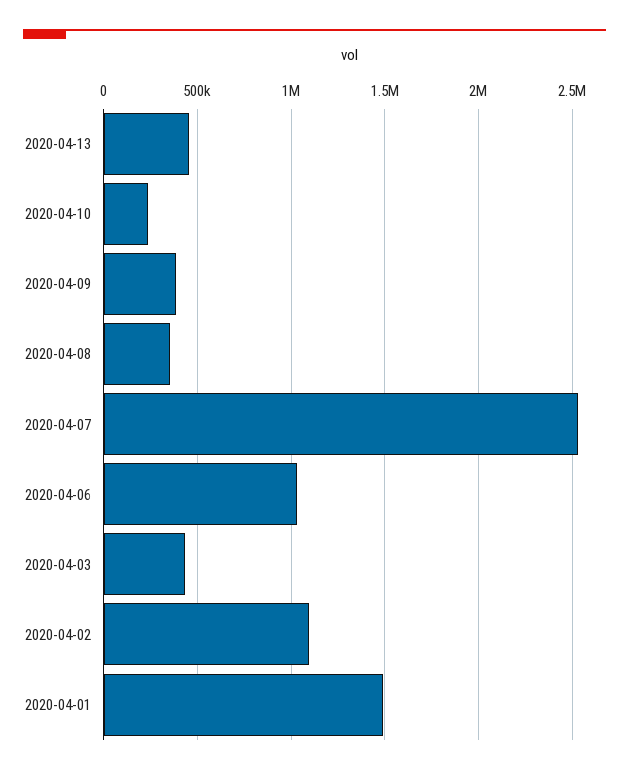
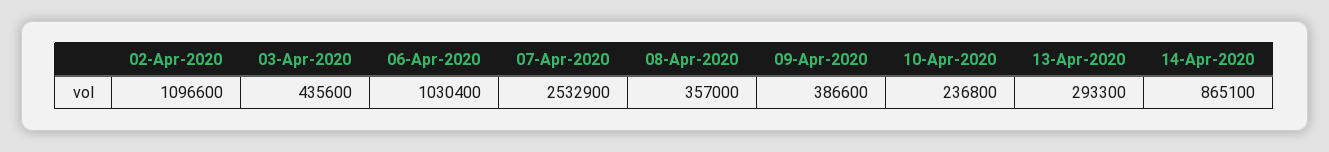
2020-04-13: 450000 -> 293300
2020-04-01: 1500000 -> none
14-Apr-2020: none -> 865100

